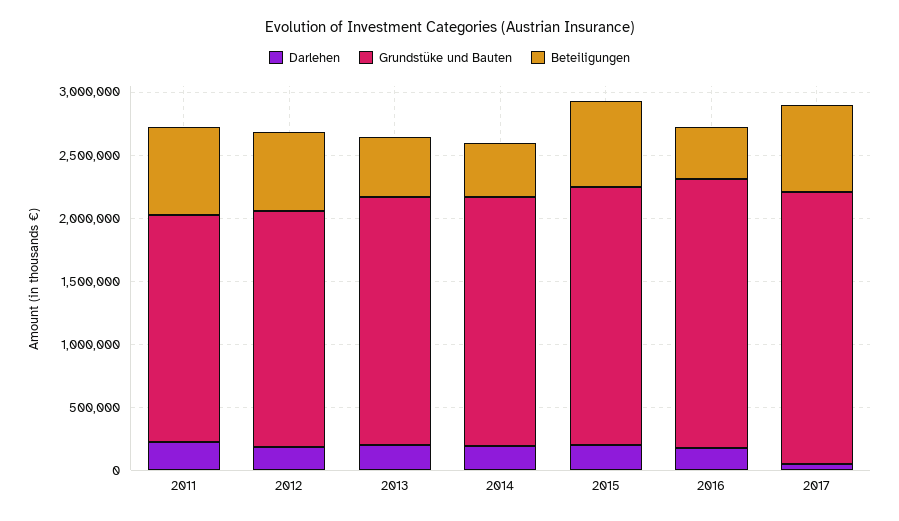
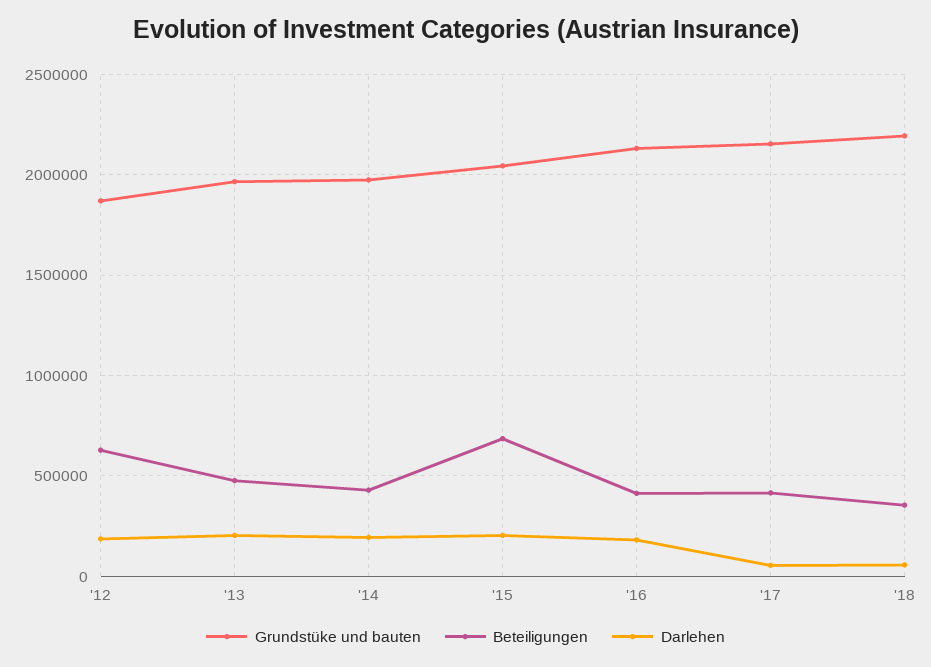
Darlehen, 2011: 200000 -> none
Grundstüke und Bauten, 2011: 1800000 -> none
Beteiligungen, 2011: 700000 -> none
Beteiligungen, 2017: 700000 -> 400000
Grundstüke und Bauten, '18: none -> 2200000
Beteiligungen, '18: none -> 350000
Darlehen, '18: none -> 50000

